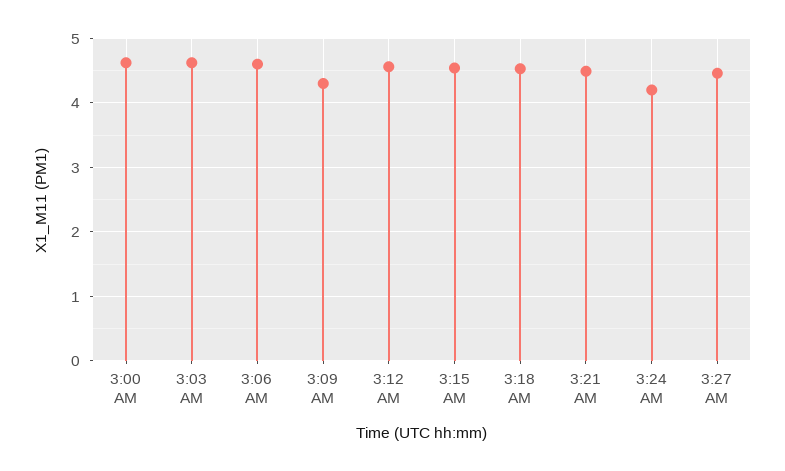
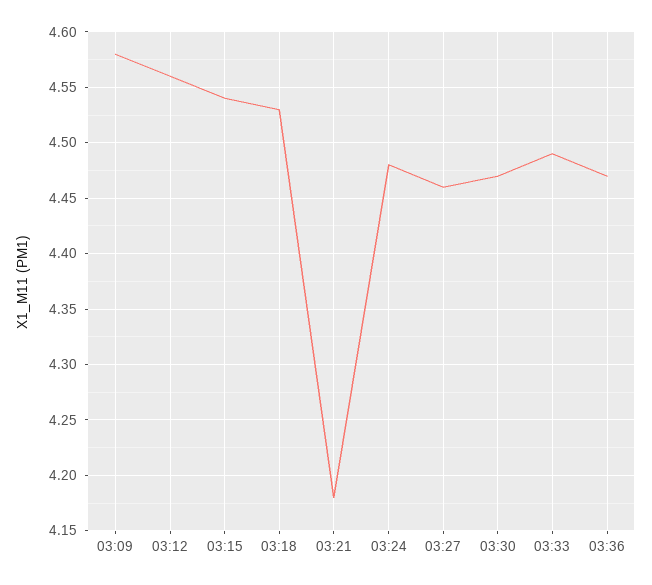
3:00 AM: 4.6 -> none
3:03 AM: 4.6 -> none
3:06 AM: 4.6 -> none
3:09 AM: 4.3 -> 4.58
3:21 AM: 4.5 -> 4.18
3:24 AM: 4.2 -> 4.48
03:30: none -> 4.47
03:33: none -> 4.49
03:36: none -> 4.47

